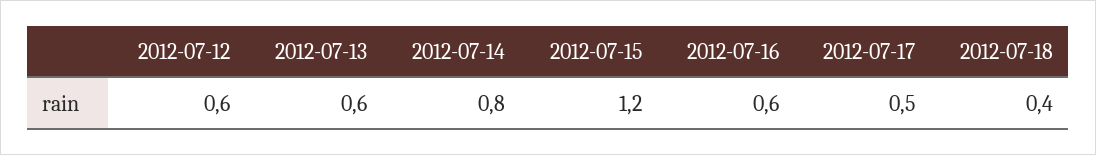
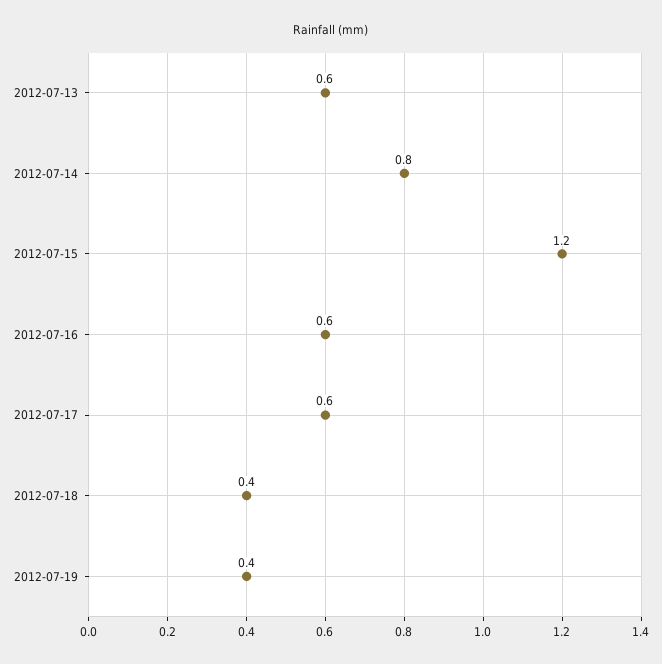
2012-07-12: 0.6 -> none
2012-07-17: 0.5 -> 0.6
2012-07-19: none -> 0.4

